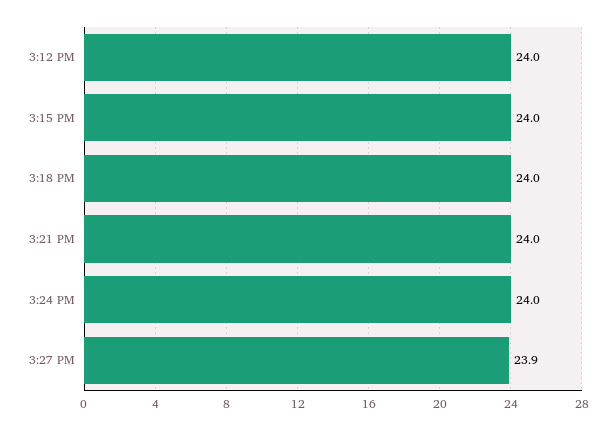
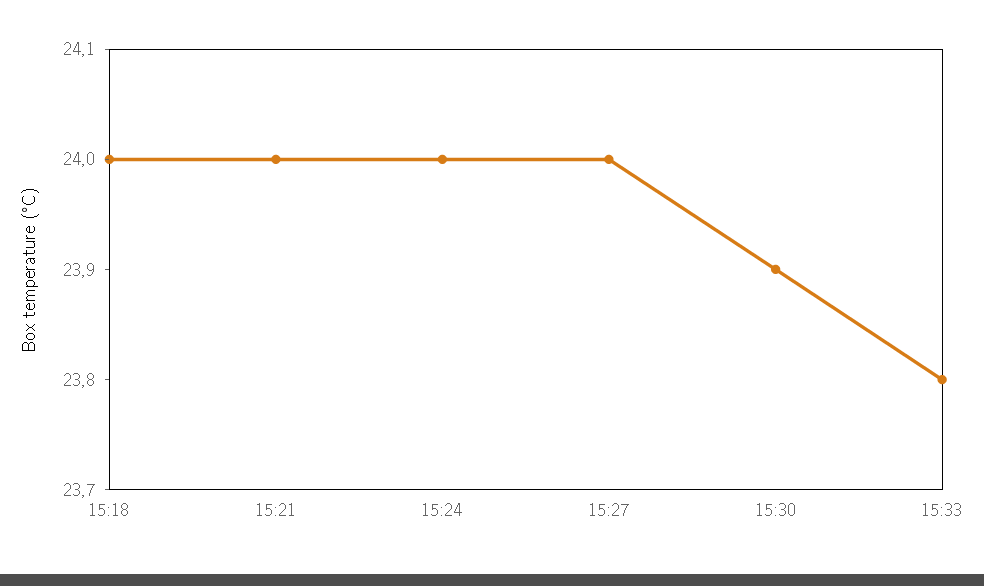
3:12 PM: 24 -> none
3:15 PM: 24 -> none
3:27 PM: 23.9 -> 24
15:30: none -> 23.9
15:33: none -> 23.8

